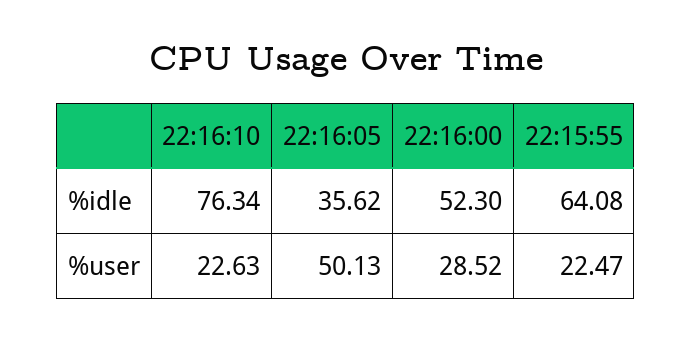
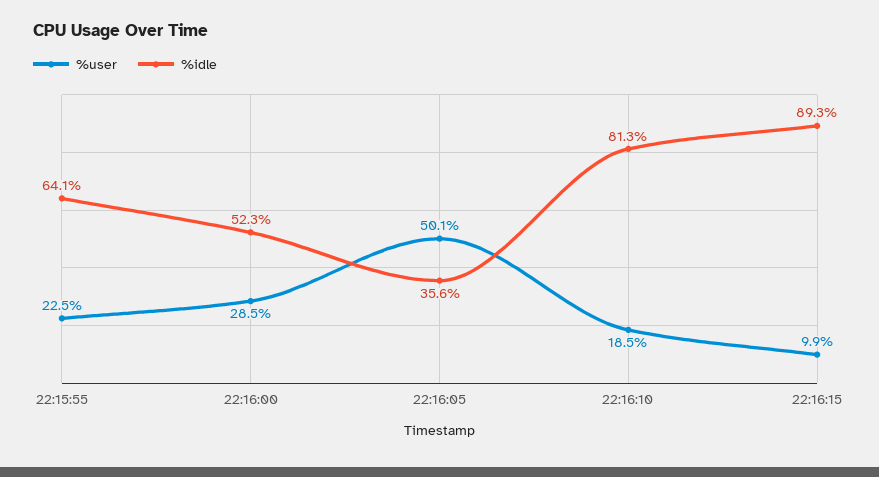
%idle, 22:16:10: 76.34 -> 81.3
%user, 22:16:10: 22.63 -> 18.5
%user, 22:16:15: none -> 9.9
%idle, 22:16:15: none -> 89.3

